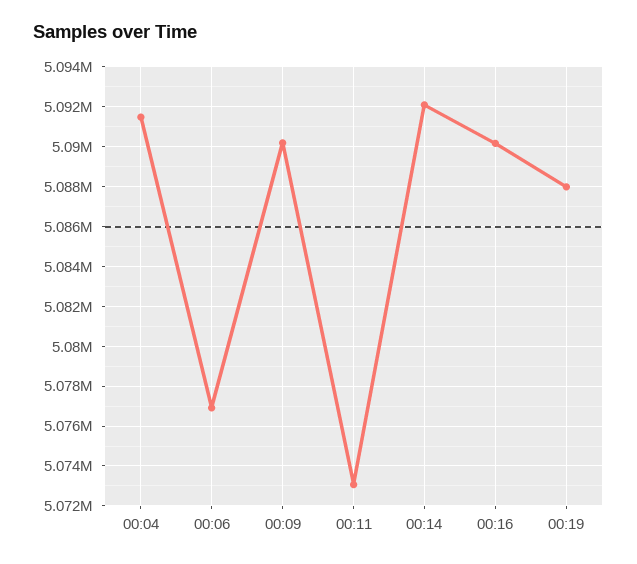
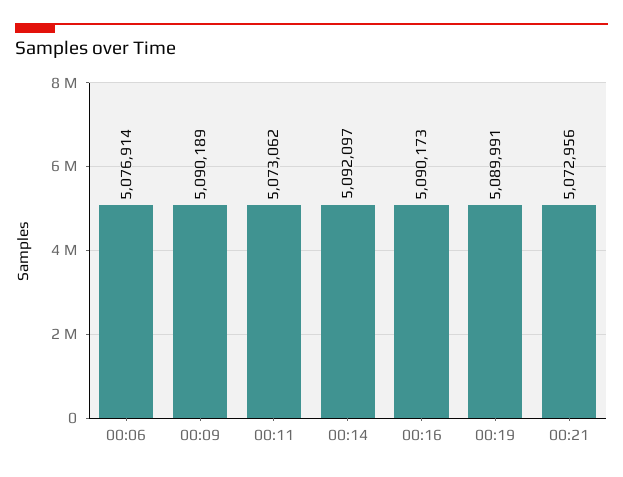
00:04: 5091500 -> none
00:19: 5088000 -> 5089991
00:21: none -> 5072956

